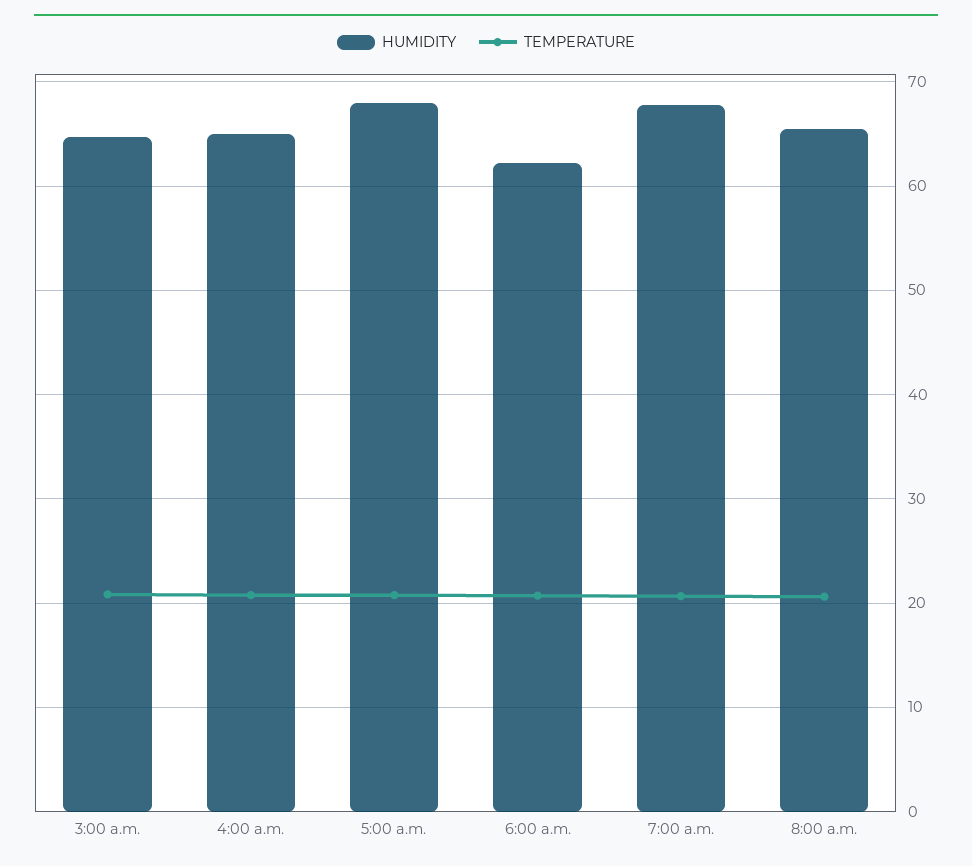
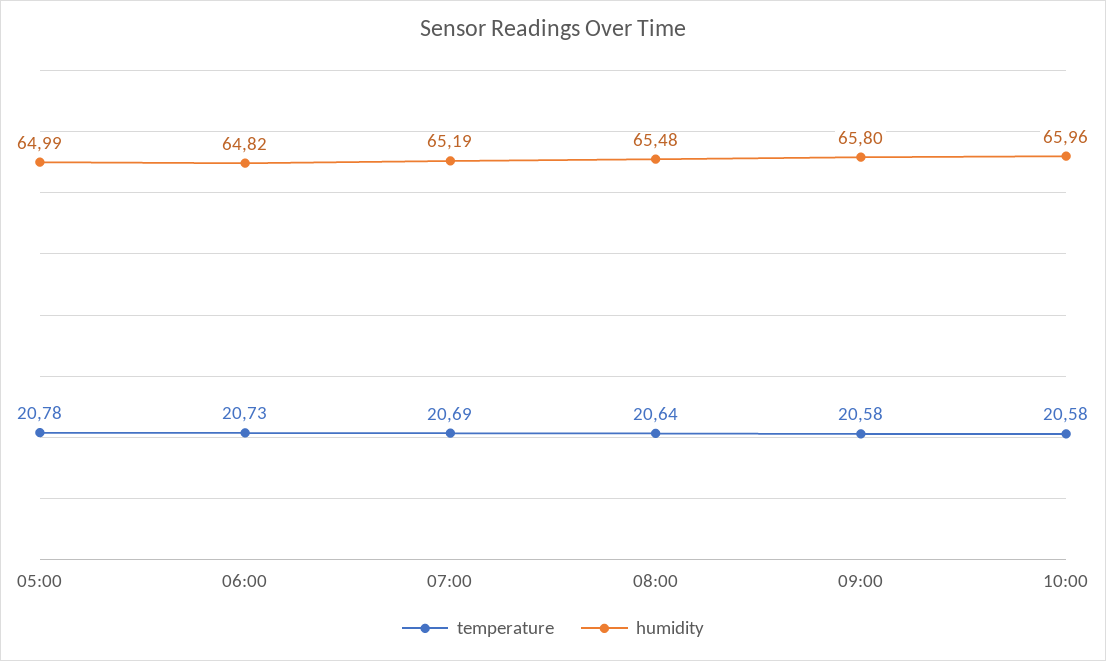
HUMIDITY, 3:00 a.m.: 65 -> none
TEMPERATURE, 3:00 a.m.: 21 -> none
HUMIDITY, 4:00 a.m.: 65 -> none
TEMPERATURE, 4:00 a.m.: 21 -> none
HUMIDITY, 5:00 a.m.: 68 -> 64.99
HUMIDITY, 6:00 a.m.: 62 -> 64.82
HUMIDITY, 7:00 a.m.: 68 -> 65.19
TEMPERATURE, 09:00: none -> 20.58
HUMIDITY, 09:00: none -> 65.8
TEMPERATURE, 10:00: none -> 20.58
HUMIDITY, 10:00: none -> 65.96

